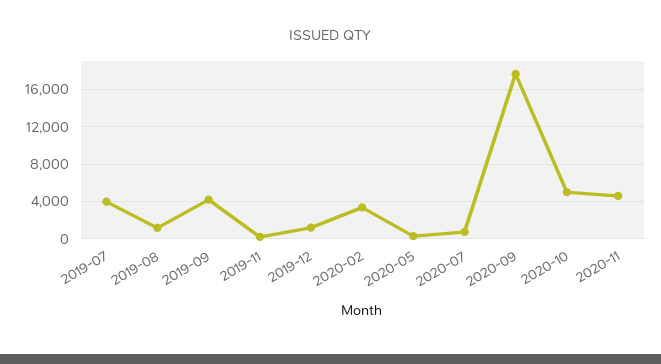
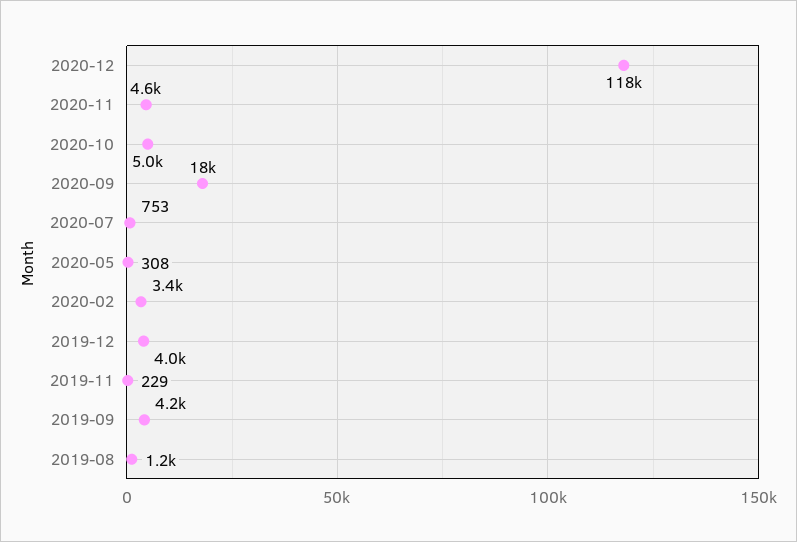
2019-07: 4000 -> none
2019-12: 1000 -> 4000
2020-12: none -> 118000

